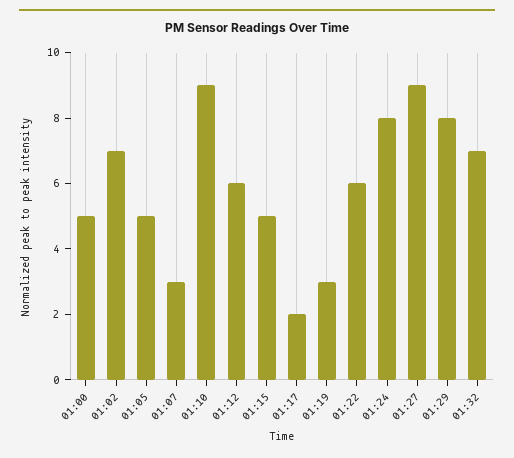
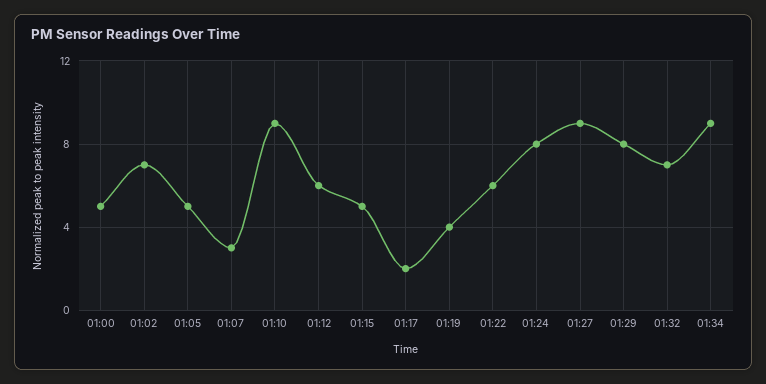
01:19: 3 -> 4
01:34: none -> 9

